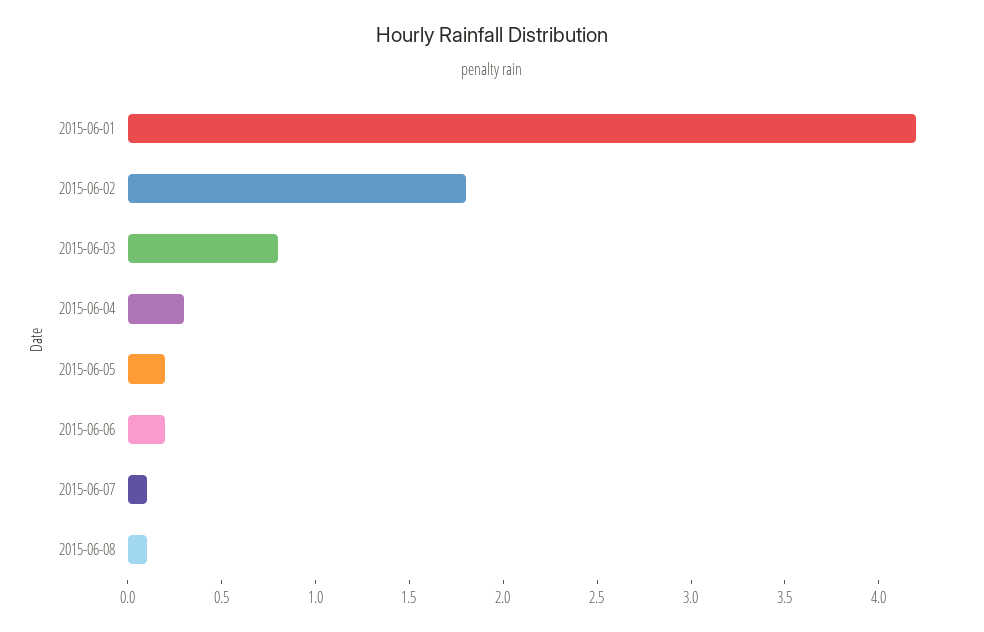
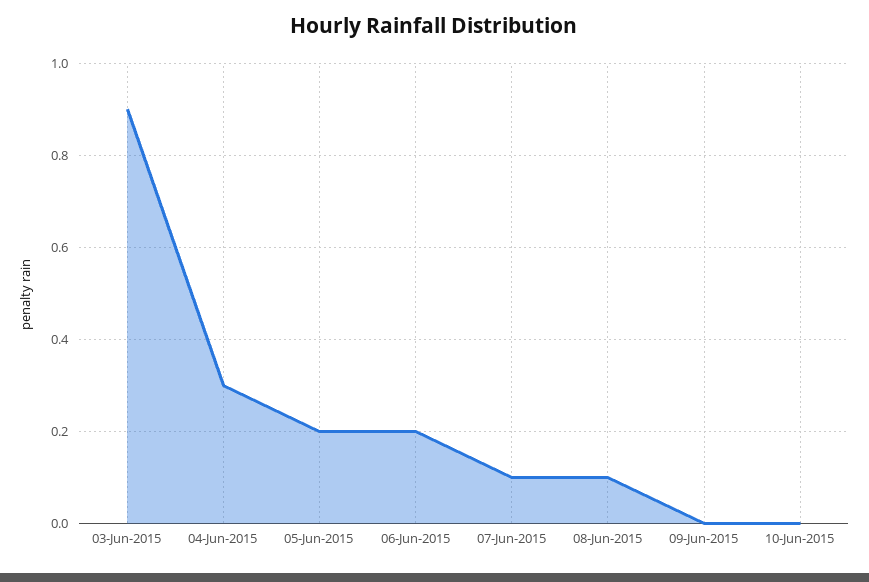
2015-06-01: 4.2 -> none
2015-06-02: 1.8 -> none
2015-06-03: 0.8 -> 0.9
09-Jun-2015: none -> 0
10-Jun-2015: none -> 0

